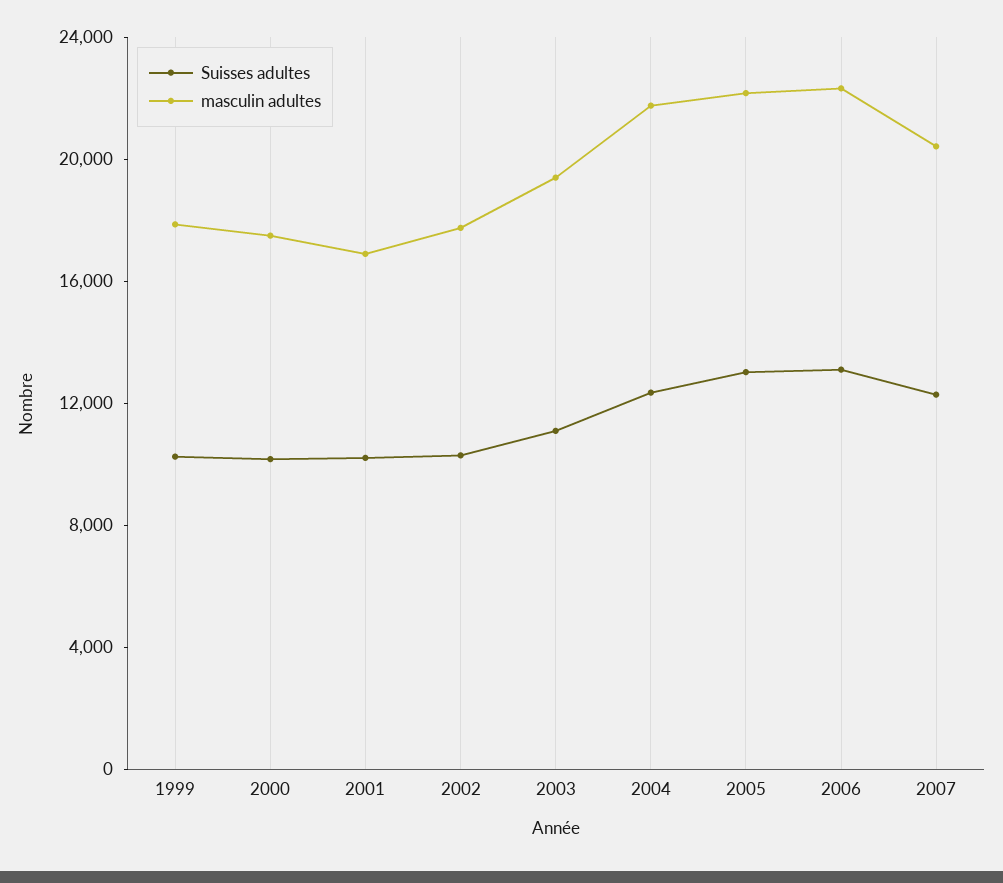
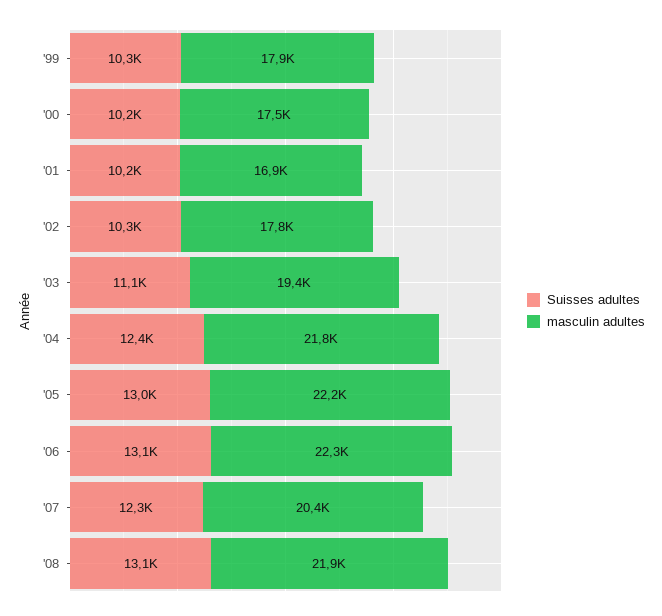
Suisses adultes, '08: none -> 13100
masculin adultes, '08: none -> 21900

